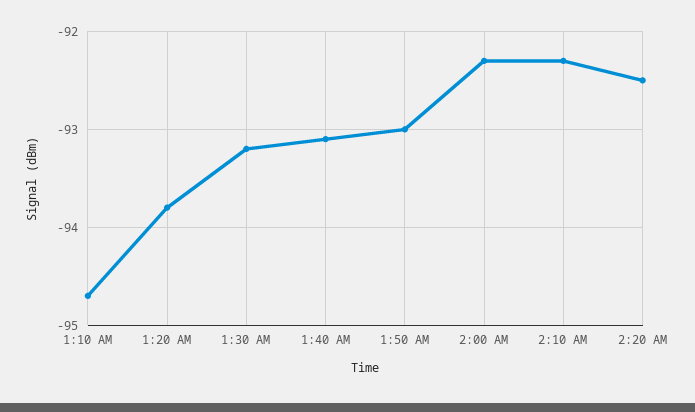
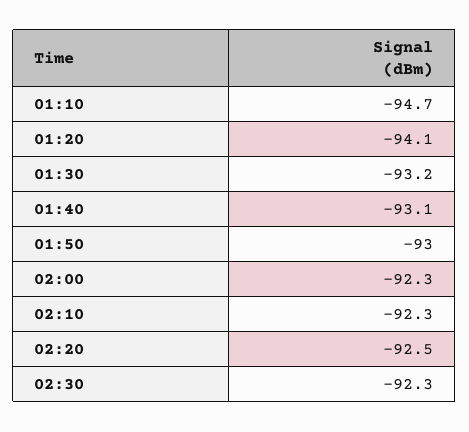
1:20 AM: -93.8 -> -94.1
02:30: none -> -92.3

